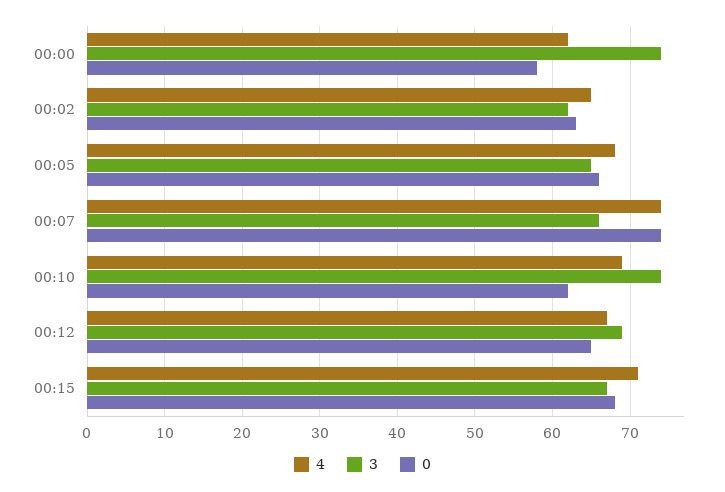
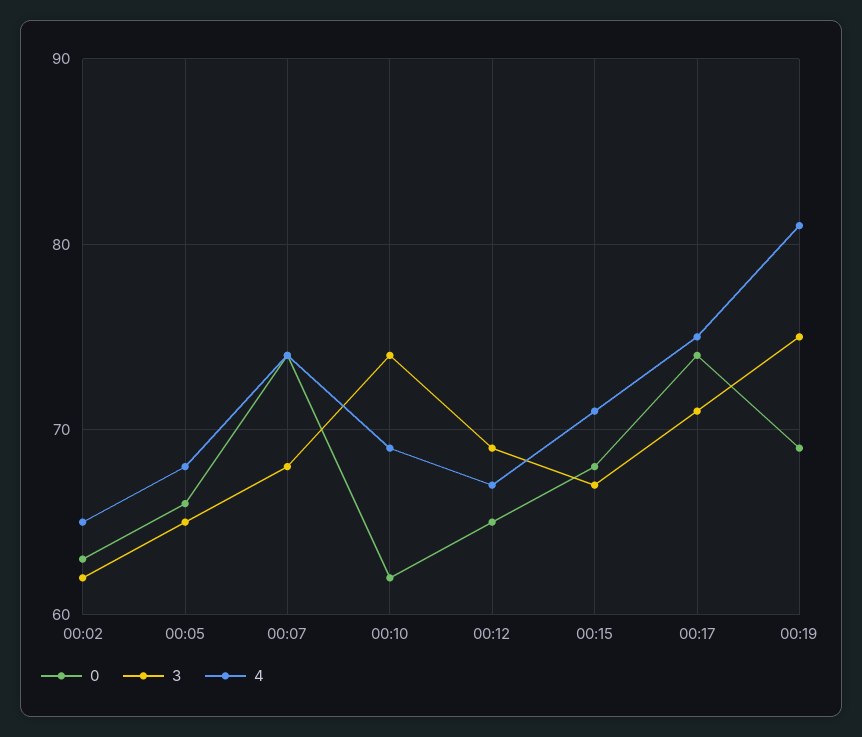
4, 00:00: 62 -> none
3, 00:00: 74 -> none
0, 00:00: 58 -> none
3, 00:07: 66 -> 68
0, 00:17: none -> 74
3, 00:17: none -> 71
4, 00:17: none -> 75
0, 00:19: none -> 69
3, 00:19: none -> 75
4, 00:19: none -> 81

